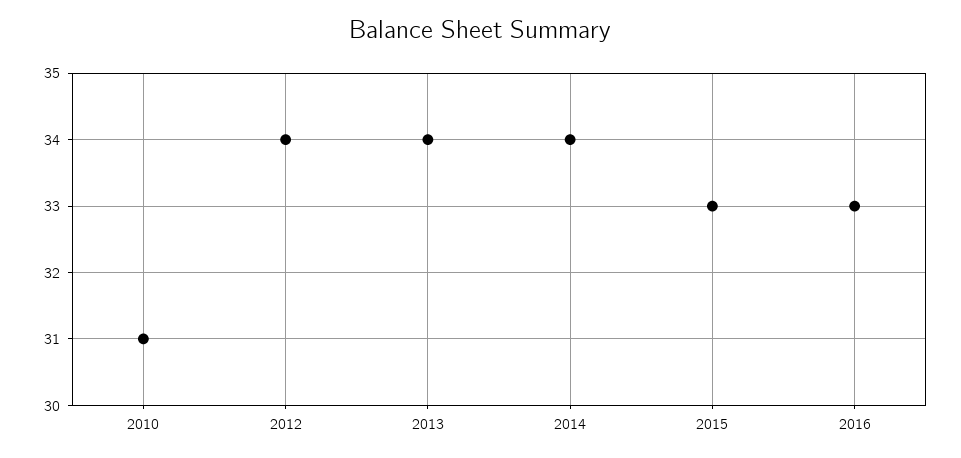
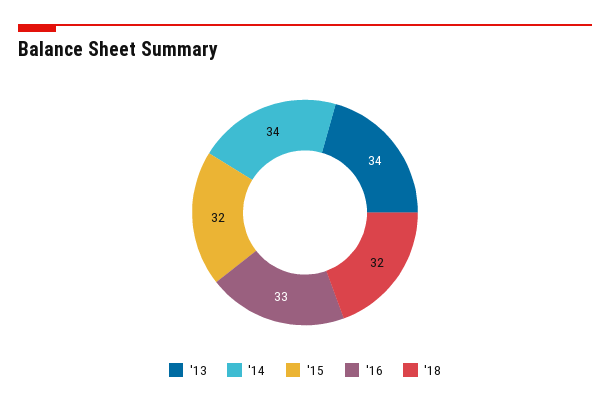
2010: 31 -> none
2012: 34 -> none
2015: 33 -> 32
'18: none -> 32

